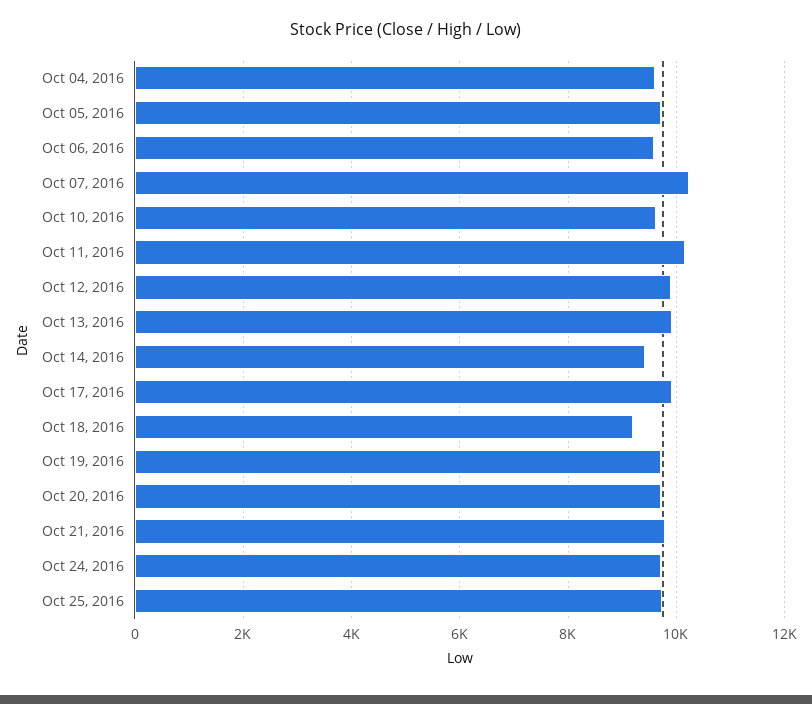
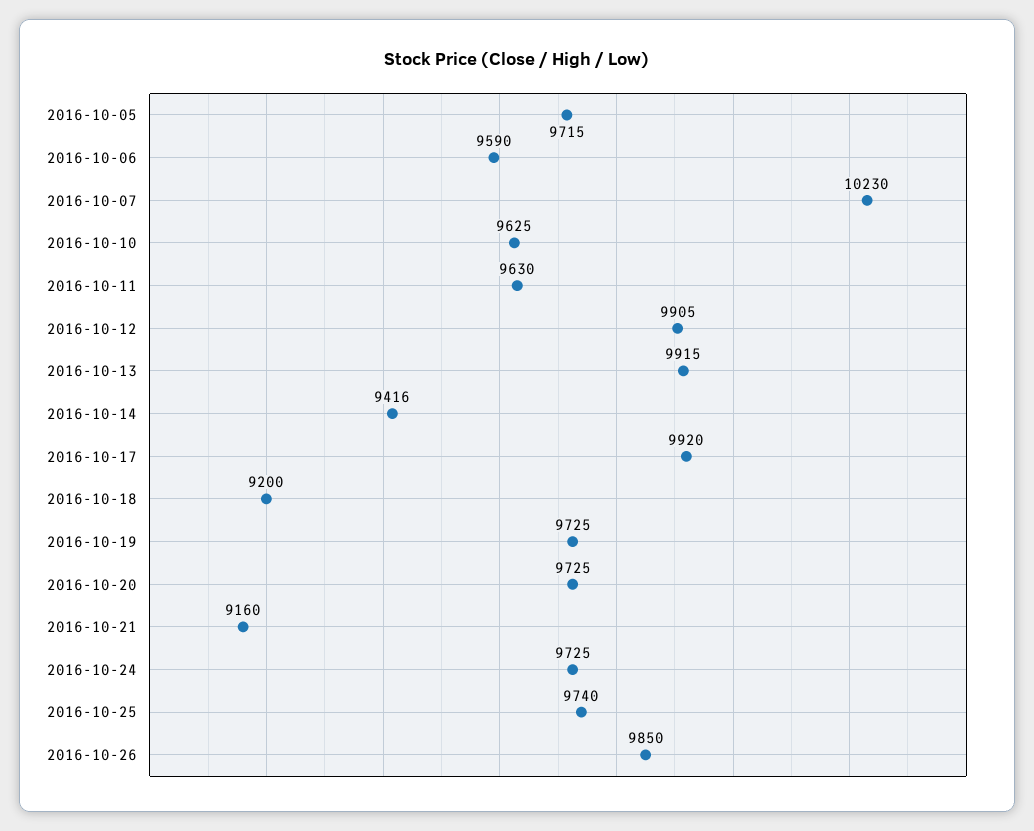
Oct 04, 2016: 9600 -> none
Oct 11, 2016: 10200 -> 9630
Oct 21, 2016: 9800 -> 9160
2016-10-26: none -> 9850

